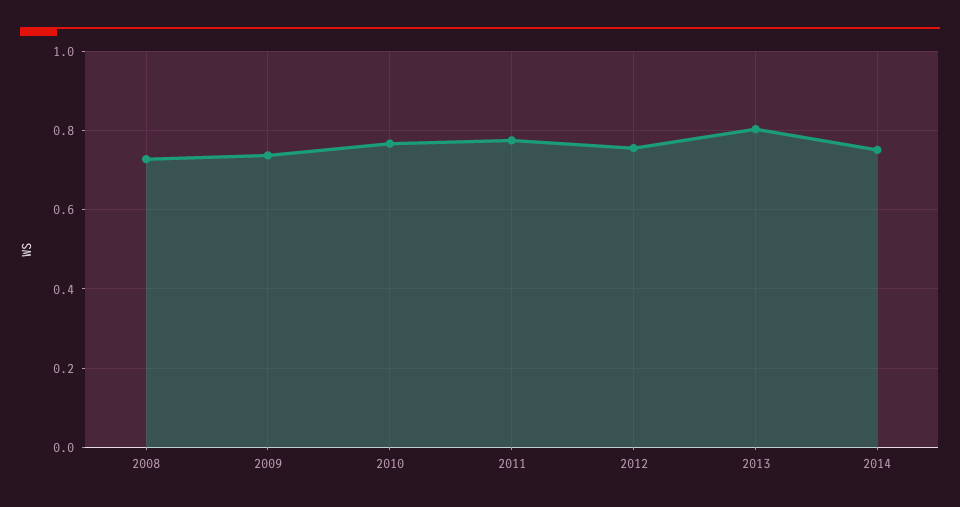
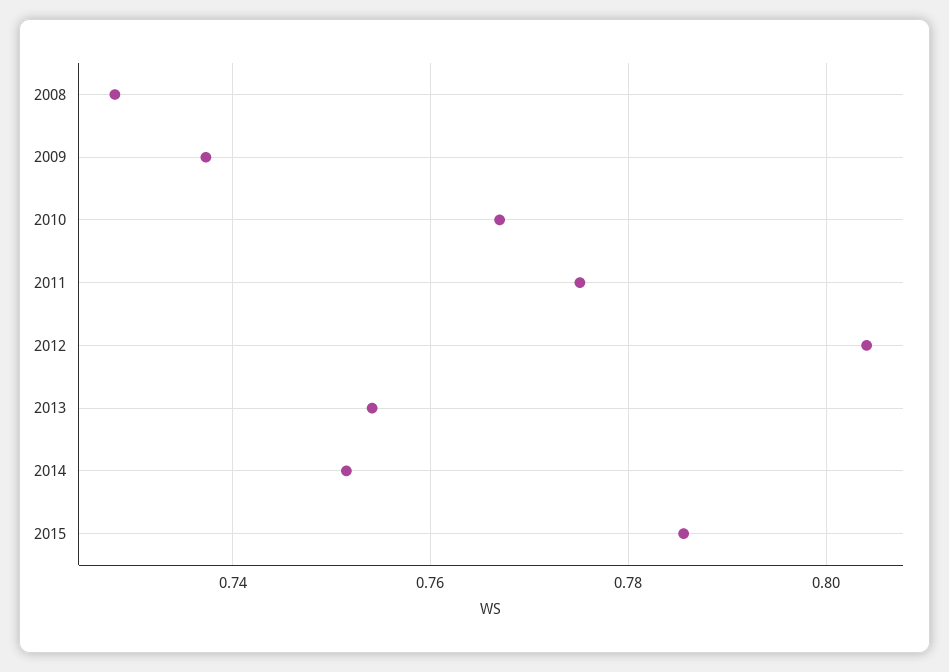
2012: 0.76 -> 0.804
2013: 0.8 -> 0.754
2015: none -> 0.786

